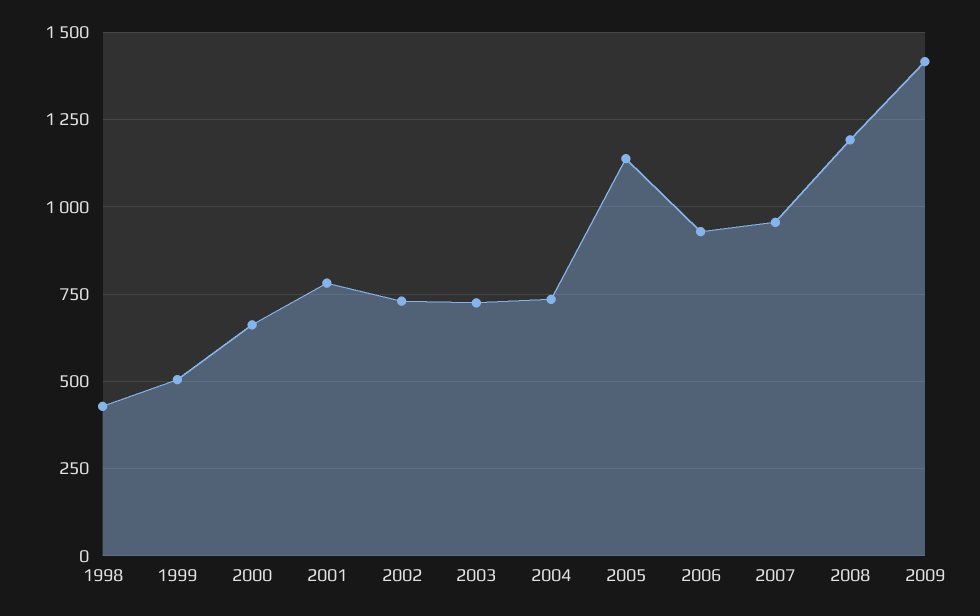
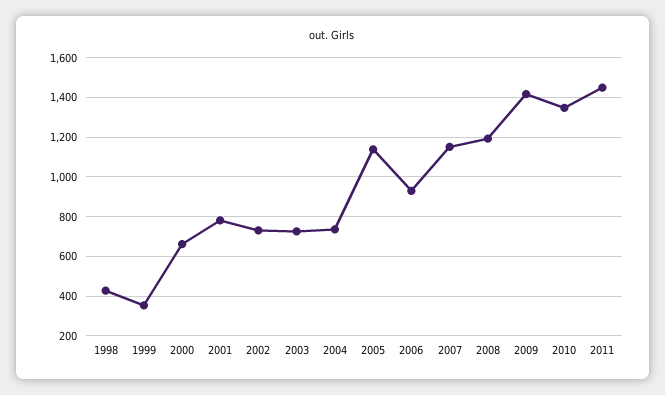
1999: 500 -> 350
2007: 950 -> 1150
2010: none -> 1350
2011: none -> 1450

